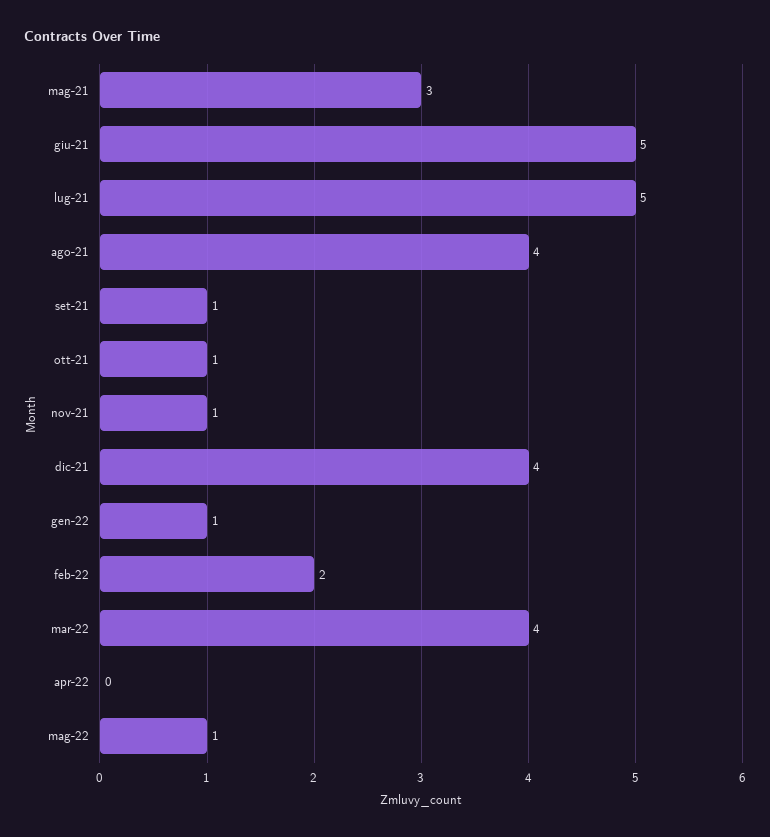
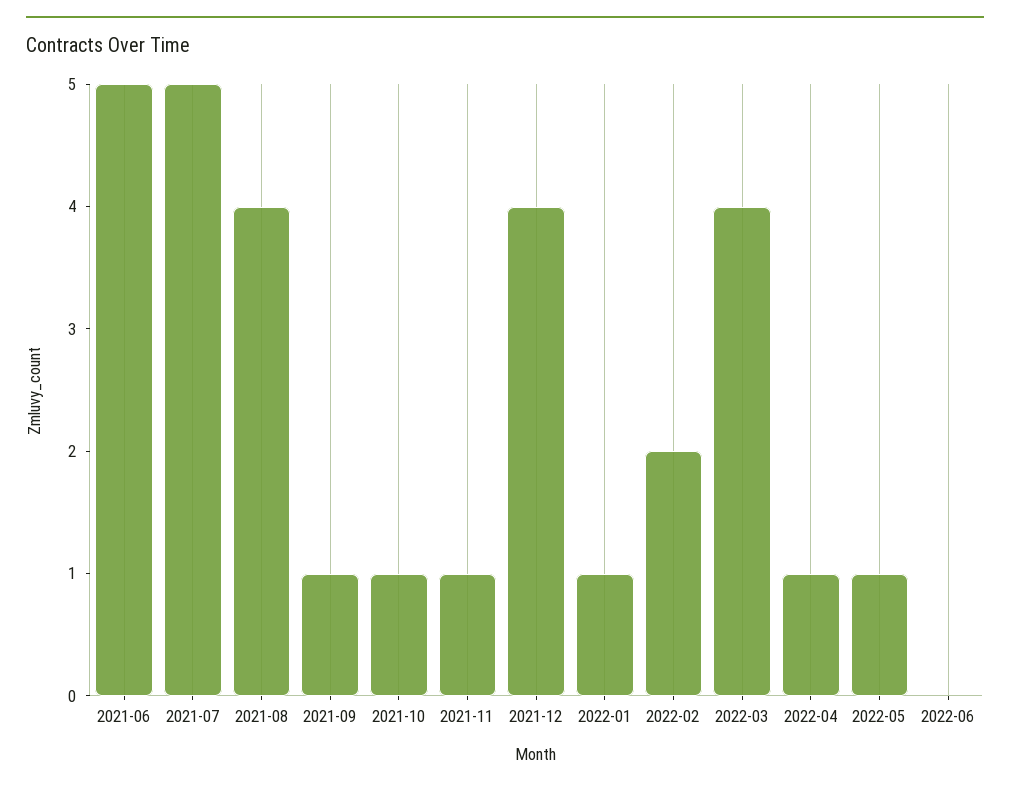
mag-21: 3 -> none
apr-22: 0 -> 1
2022-06: none -> 0

